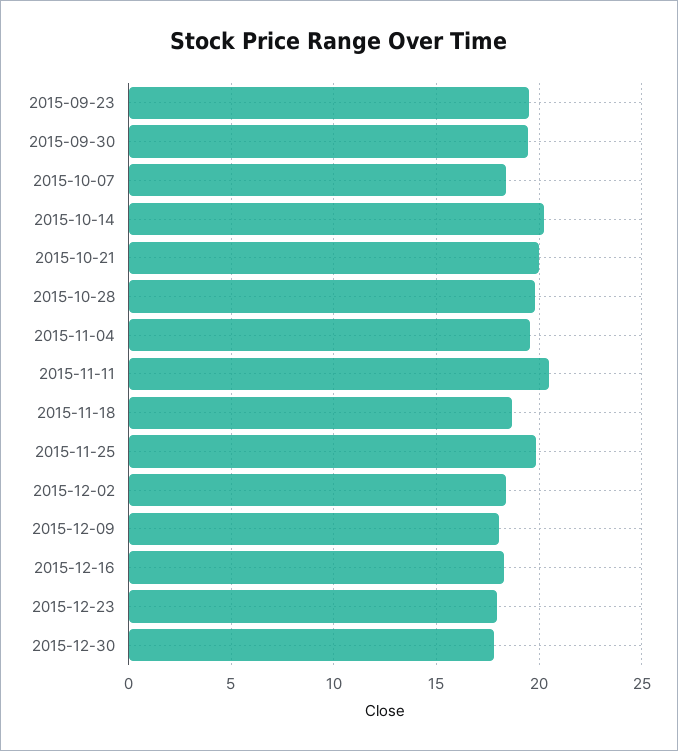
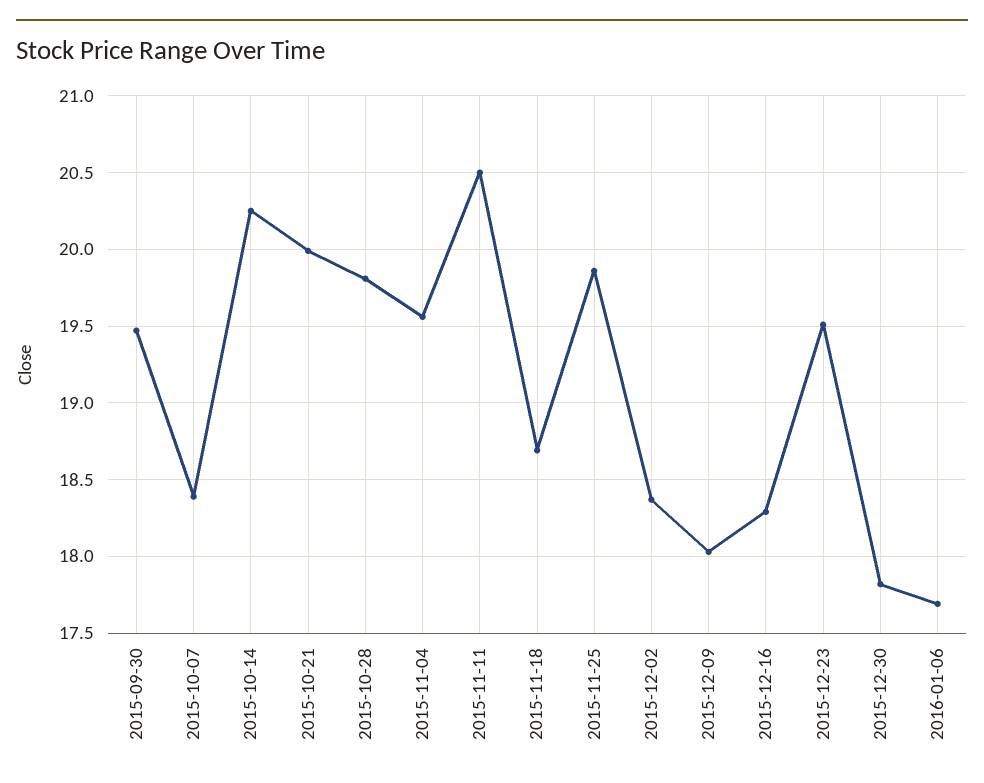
2015-09-23: 19.5 -> none
2015-12-23: 18 -> 19.5
2016-01-06: none -> 17.7

